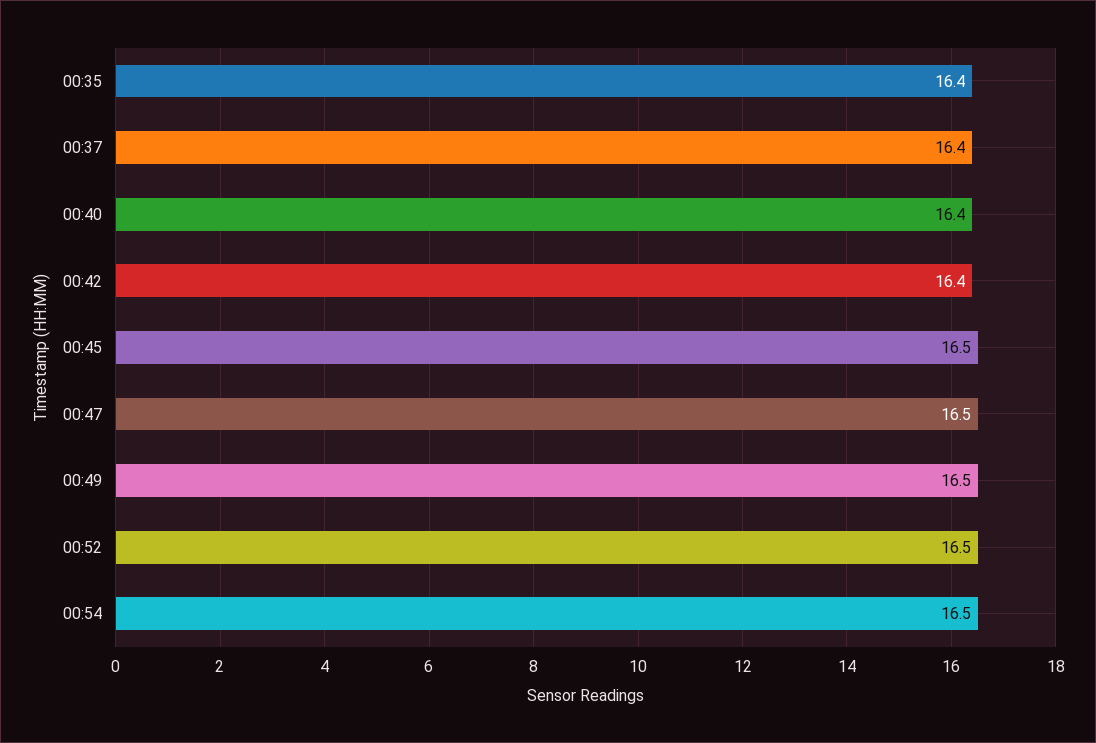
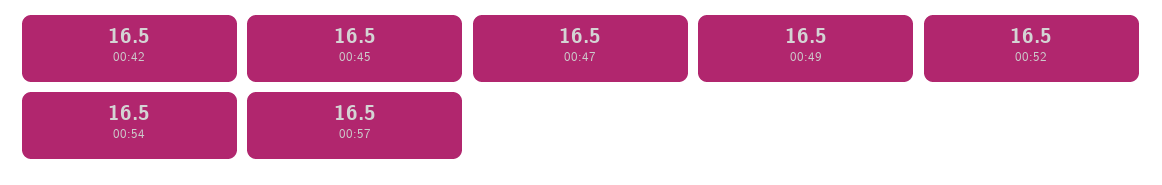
00:35: 16.4 -> none
00:37: 16.4 -> none
00:40: 16.4 -> none
00:42: 16.4 -> 16.5
00:57: none -> 16.5

